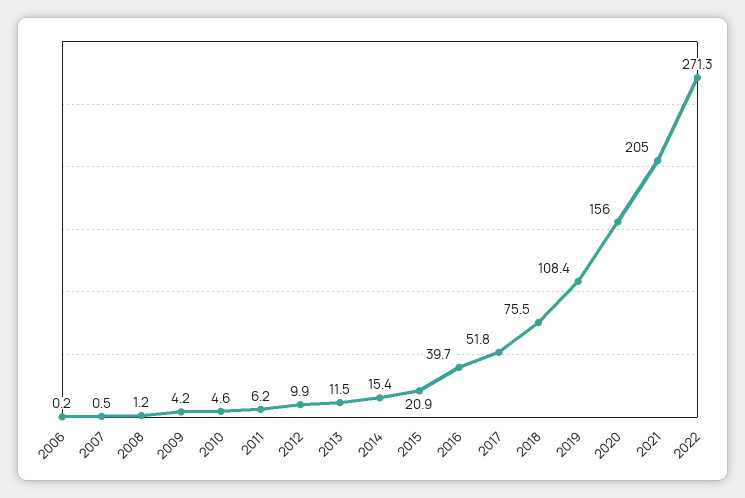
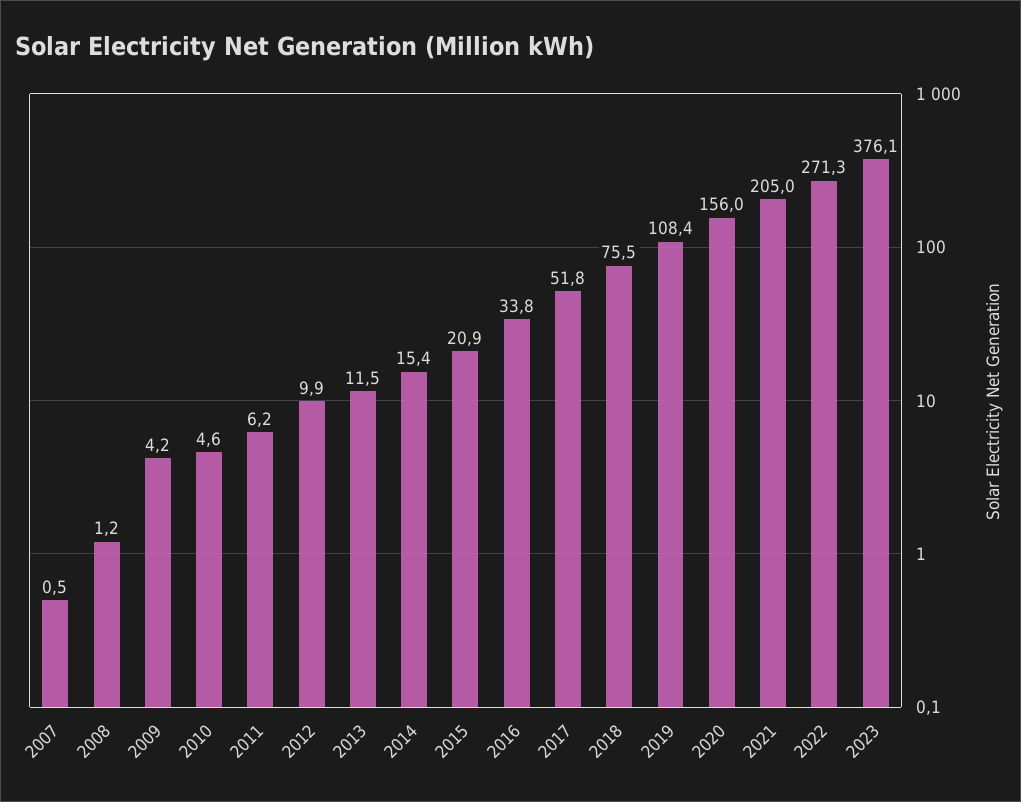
2006: 0.2 -> none
2016: 39.7 -> 33.8
2023: none -> 376.1

